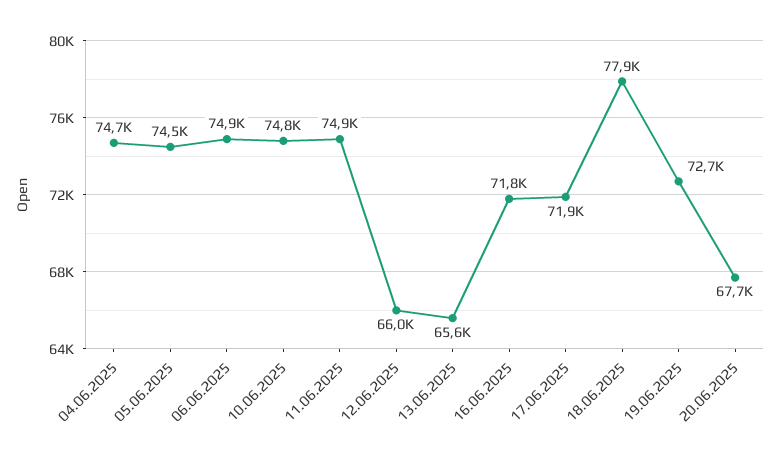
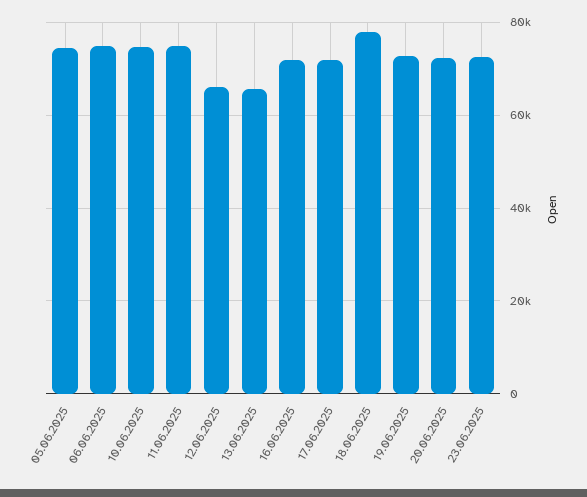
04.06.2025: 74700 -> none
20.06.2025: 67700 -> 72000
23.06.2025: none -> 72000

